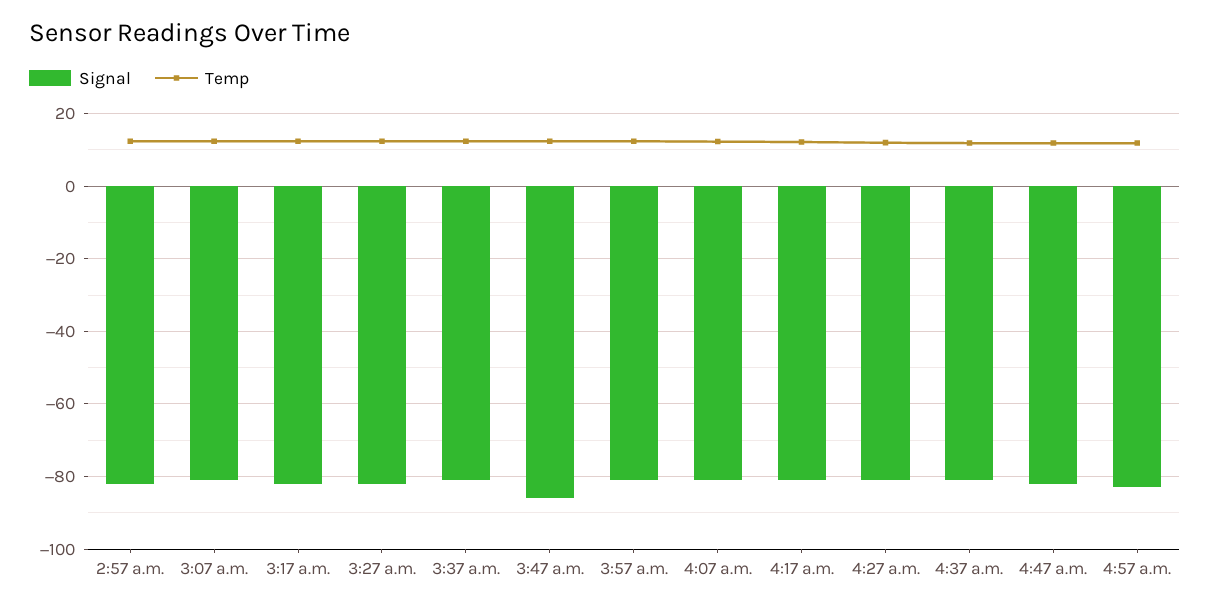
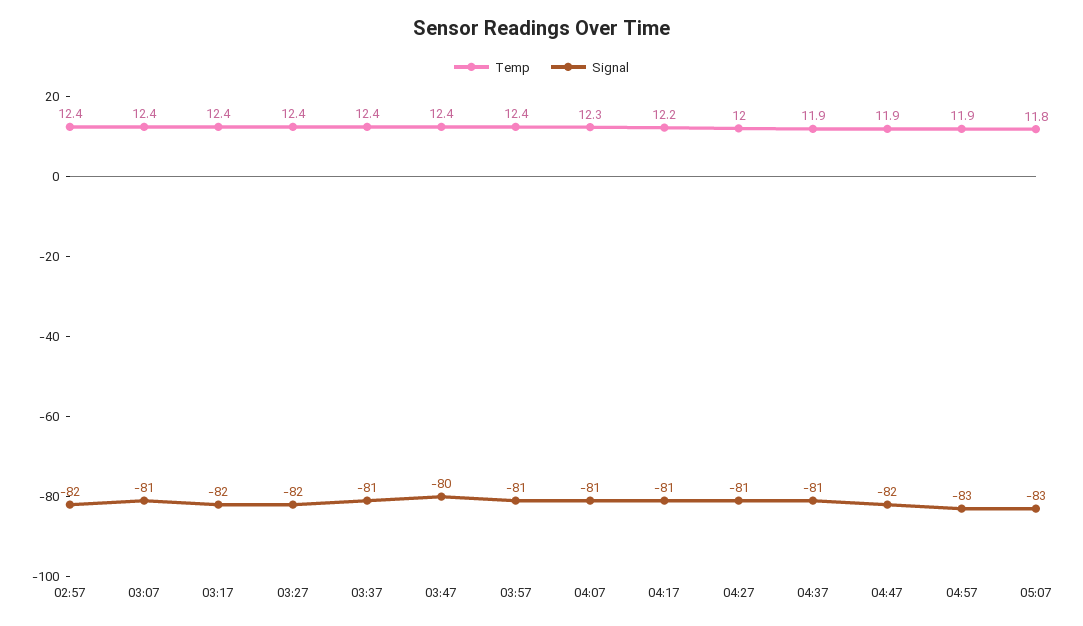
Signal, 3:47 a.m.: -86 -> -80
Temp, 05:07: none -> 11.8
Signal, 05:07: none -> -83

